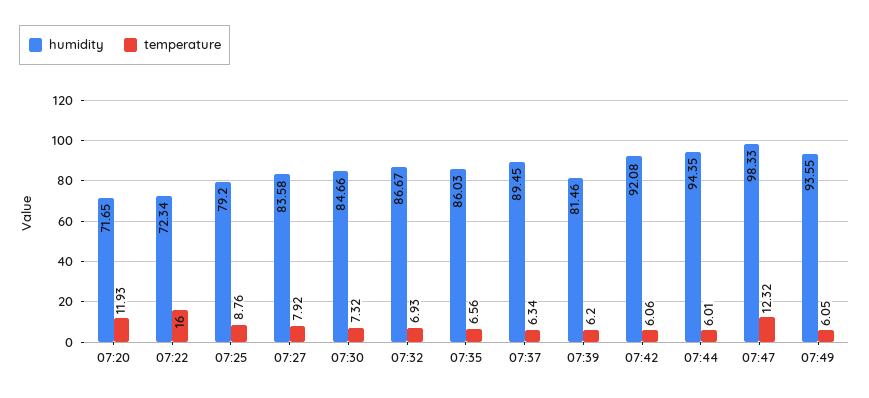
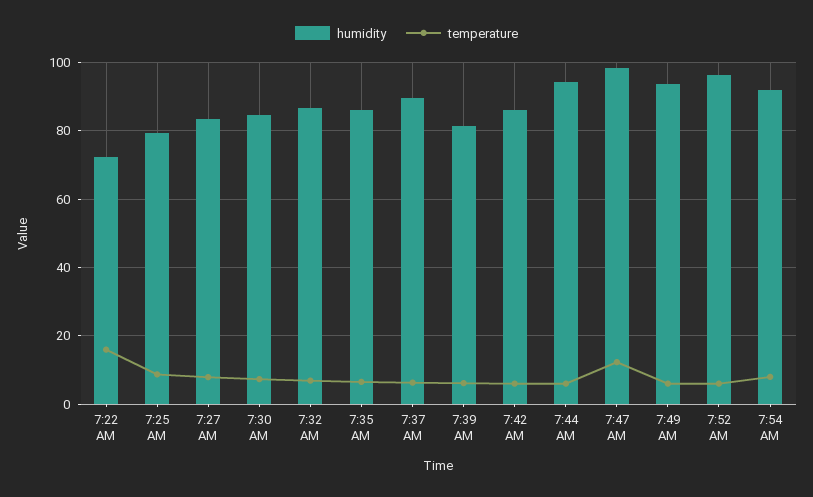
humidity, 07:20: 71.65 -> none
temperature, 07:20: 11.93 -> none
humidity, 07:42: 92.08 -> 86
humidity, 7:52 AM: none -> 96
temperature, 7:52 AM: none -> 6
humidity, 7:54 AM: none -> 92
temperature, 7:54 AM: none -> 8

